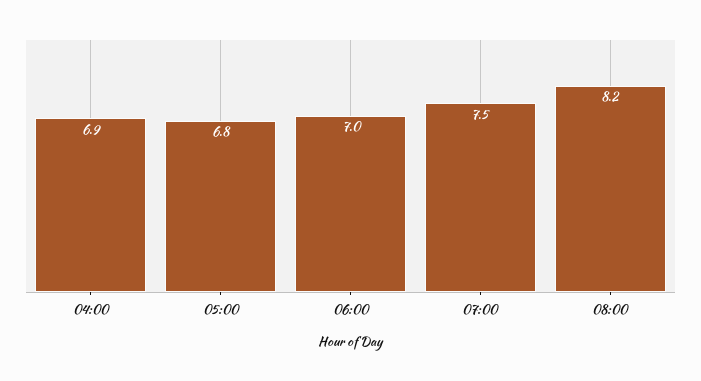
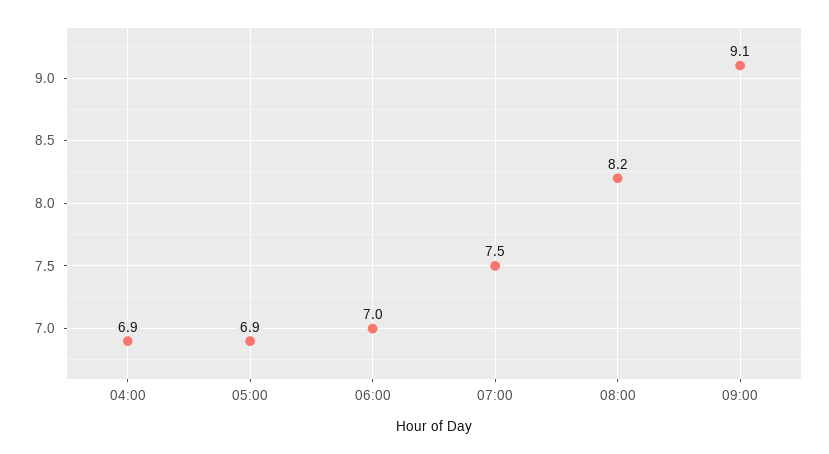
05:00: 6.8 -> 6.9
09:00: none -> 9.1

